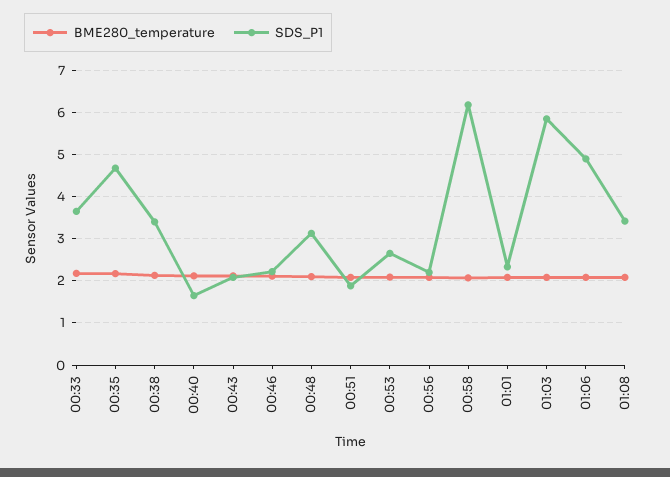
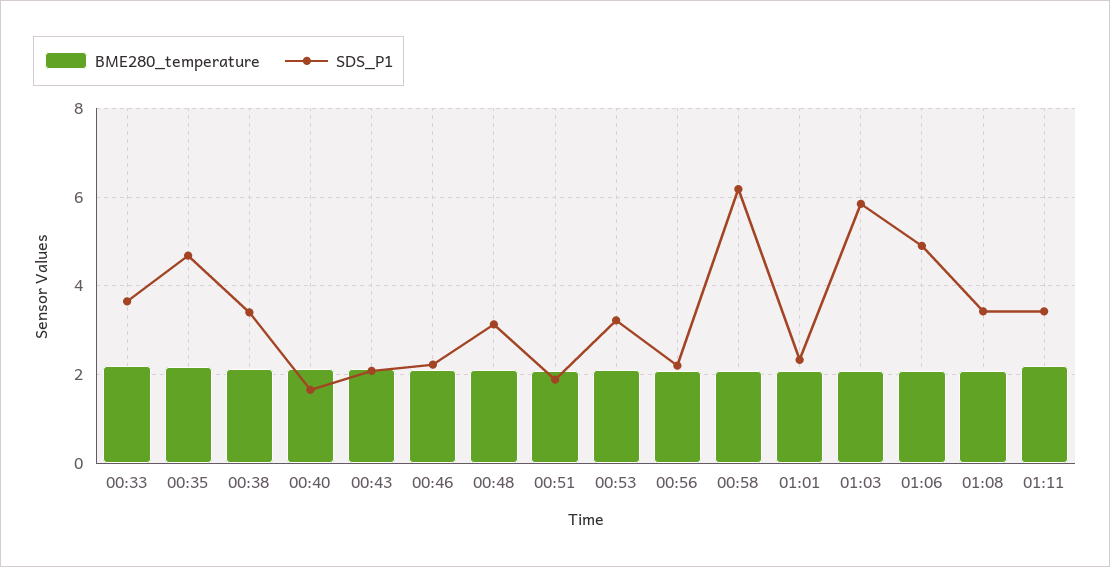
SDS_P1, 00:53: 2.6 -> 3.2
BME280_temperature, 01:11: none -> 2.2
SDS_P1, 01:11: none -> 3.4

